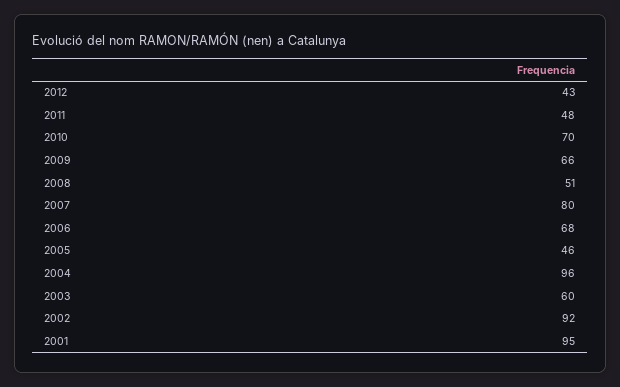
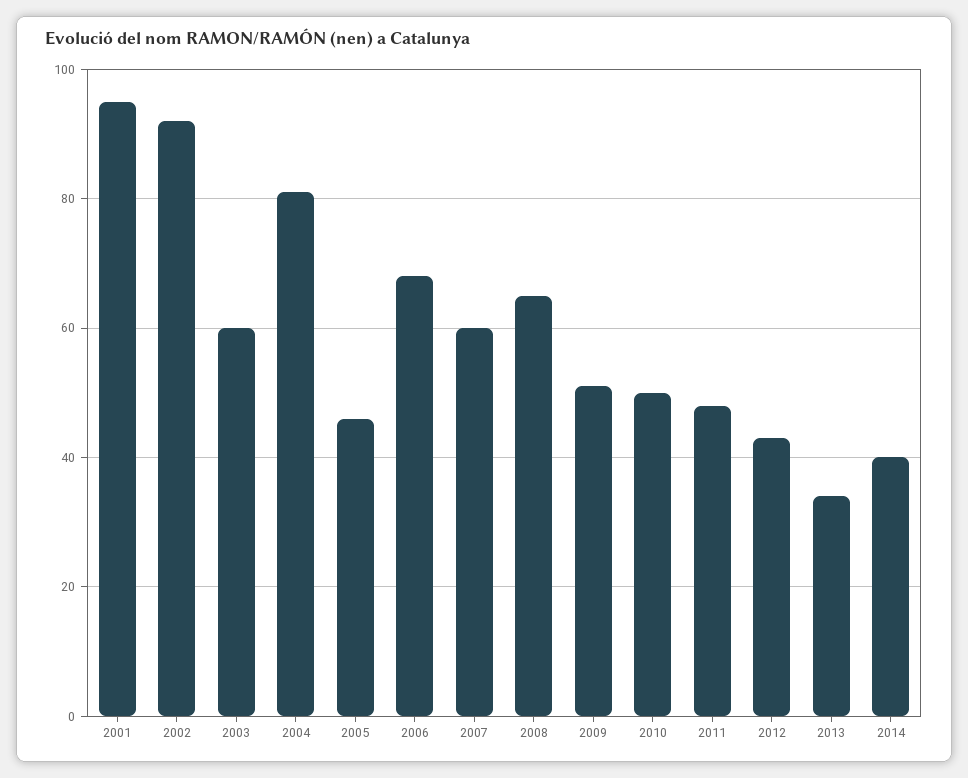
2010: 70 -> 50
2009: 66 -> 50
2008: 51 -> 65
2007: 80 -> 60
2004: 96 -> 80
2013: none -> 35
2014: none -> 40

